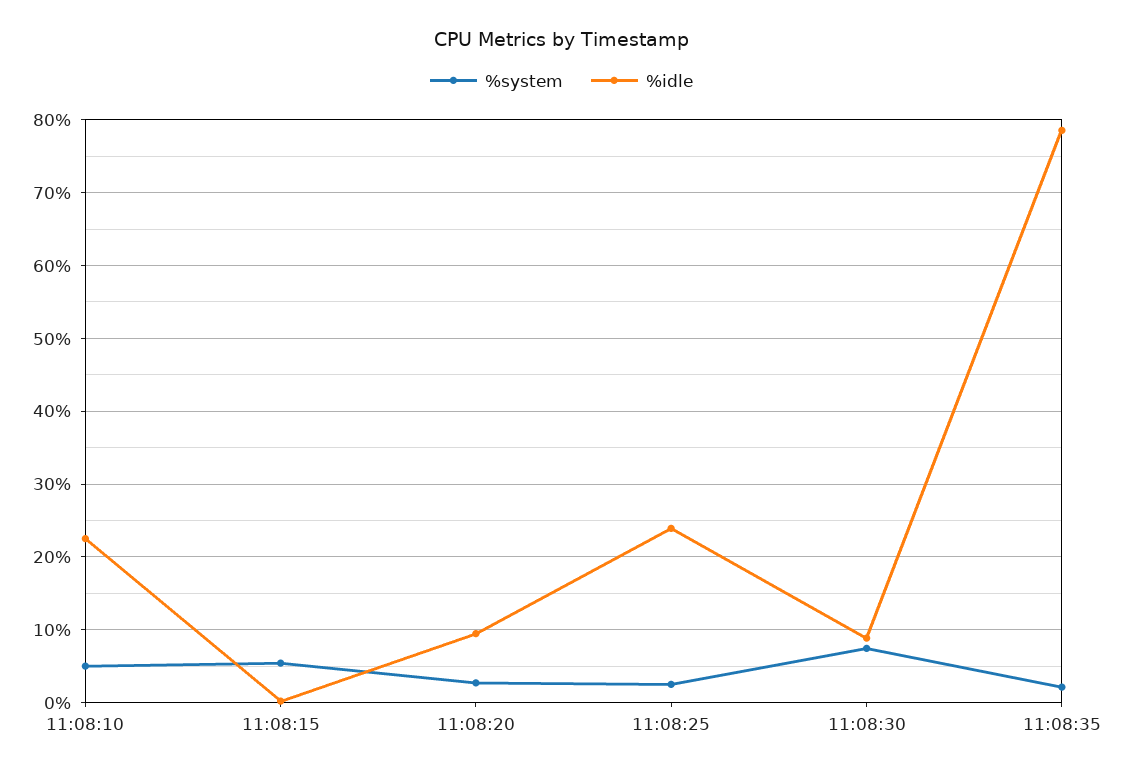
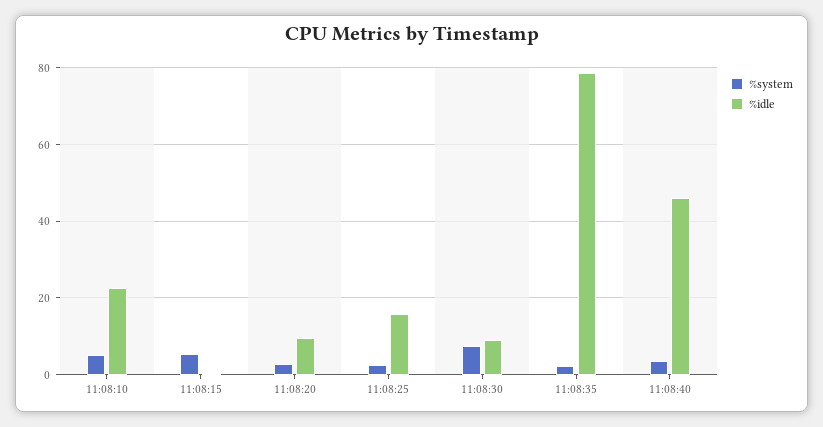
%idle, 11:08:25: 24 -> 16
%system, 11:08:40: none -> 4
%idle, 11:08:40: none -> 46

